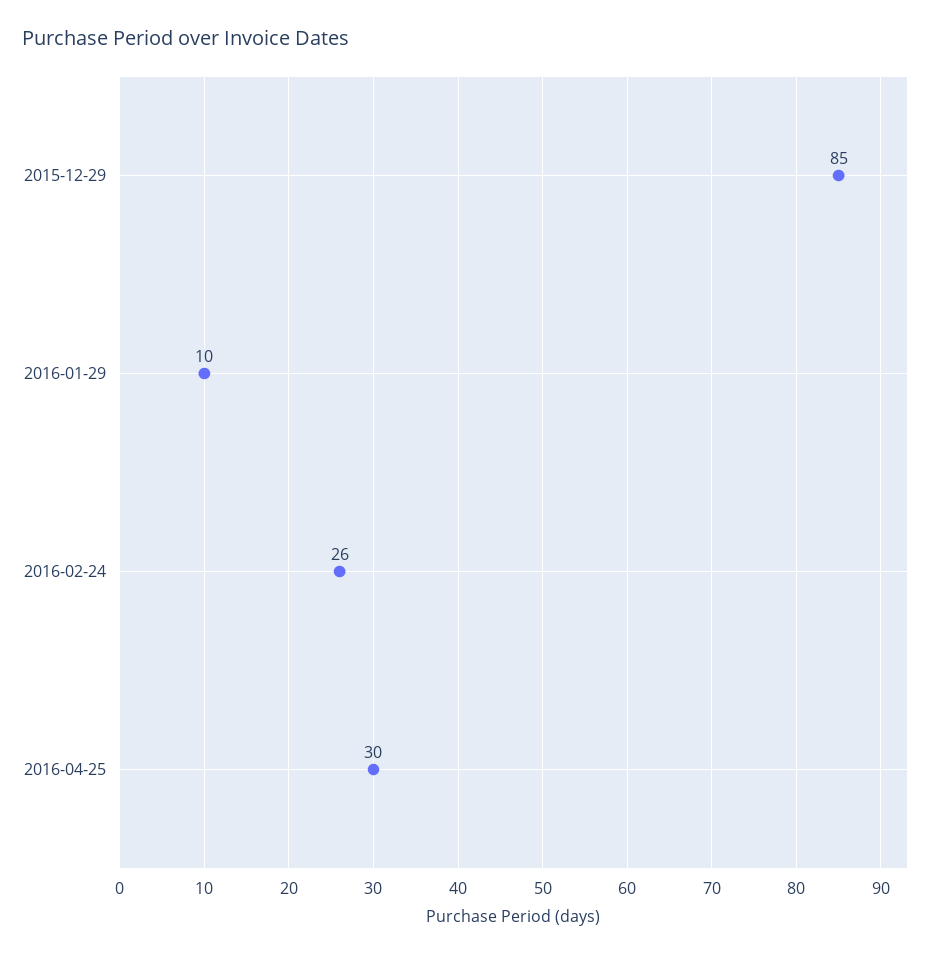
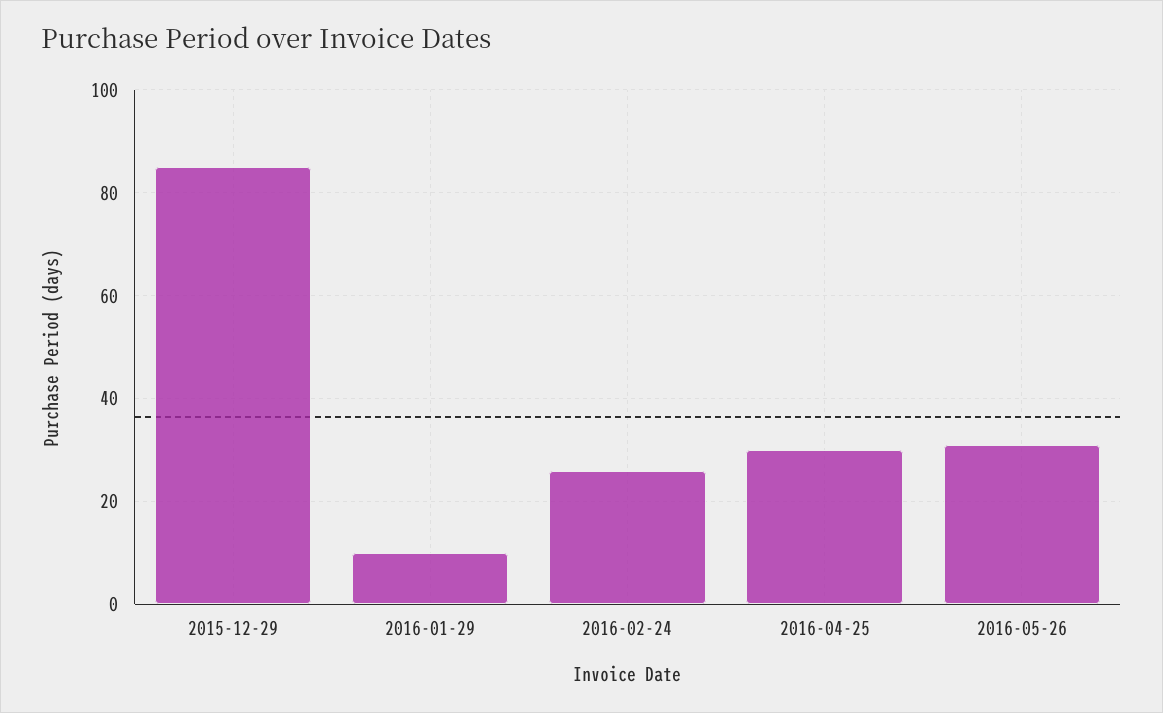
2016-05-26: none -> 30

